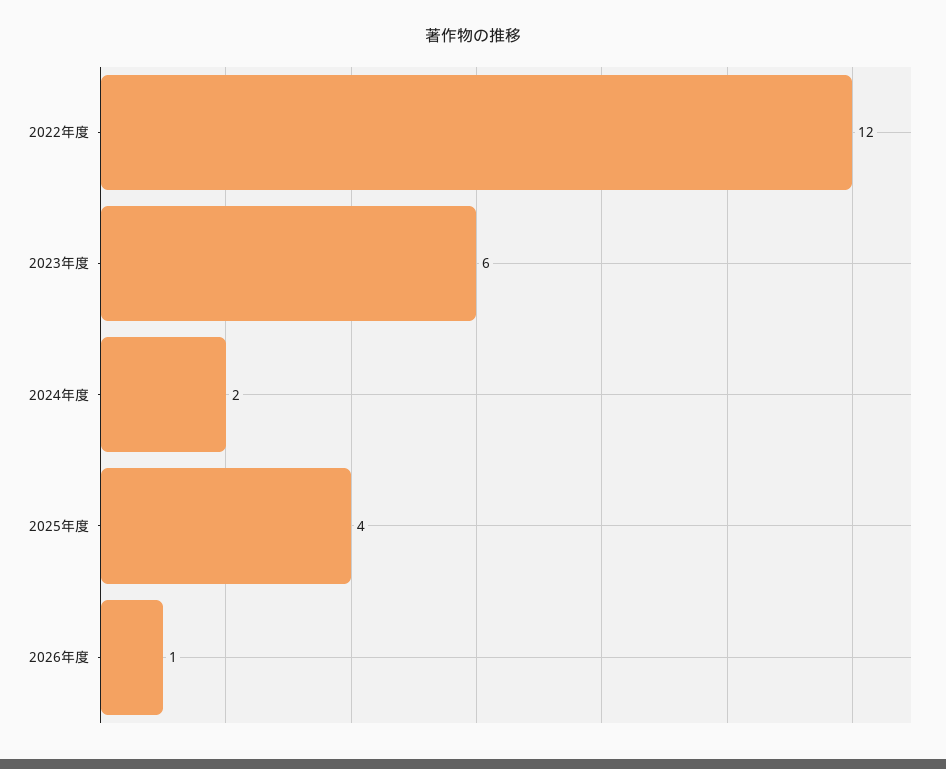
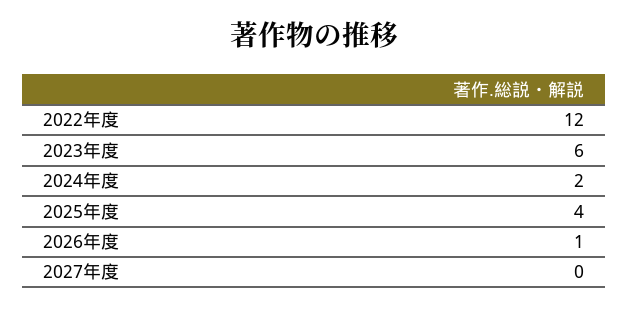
2027年度: none -> 0

